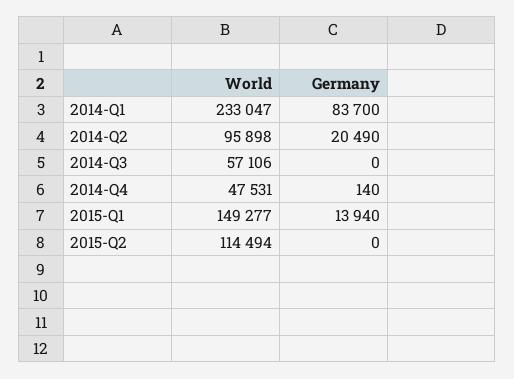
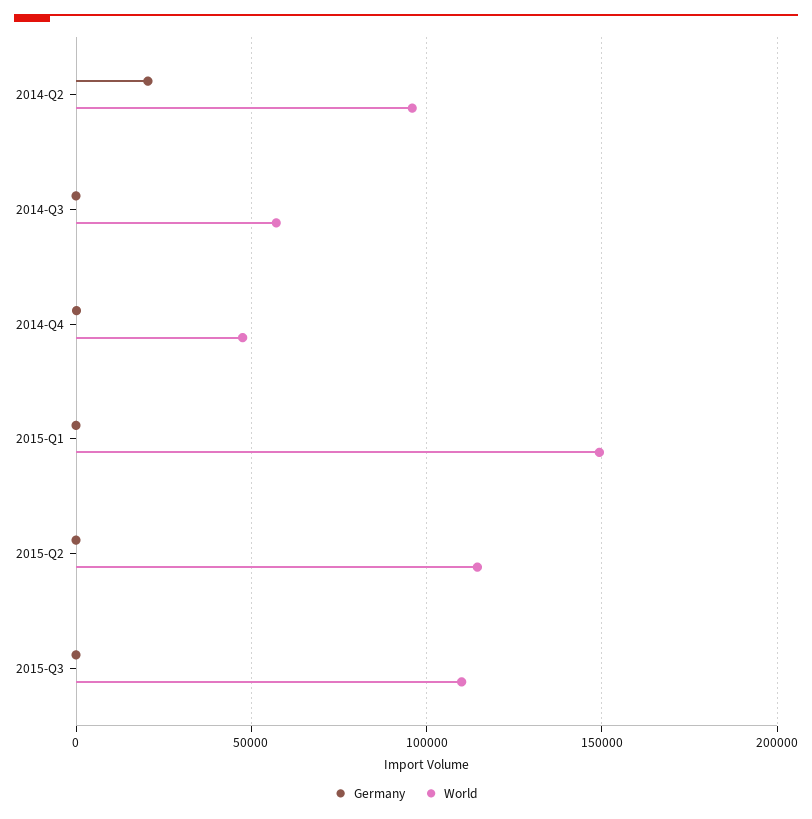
World, 2014-Q1: 233047 -> none
Germany, 2014-Q1: 83700 -> none
Germany, 2015-Q1: 13940 -> 0
Germany, 2015-Q3: none -> 0
World, 2015-Q3: none -> 110000

